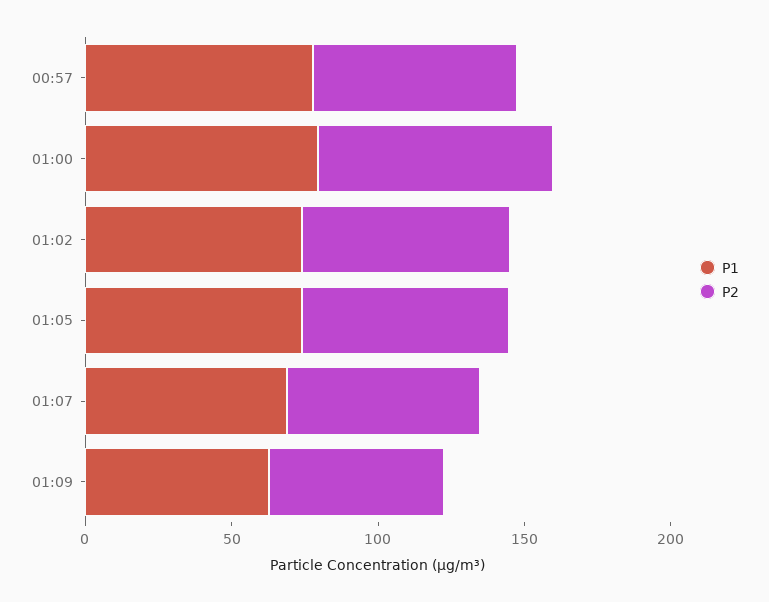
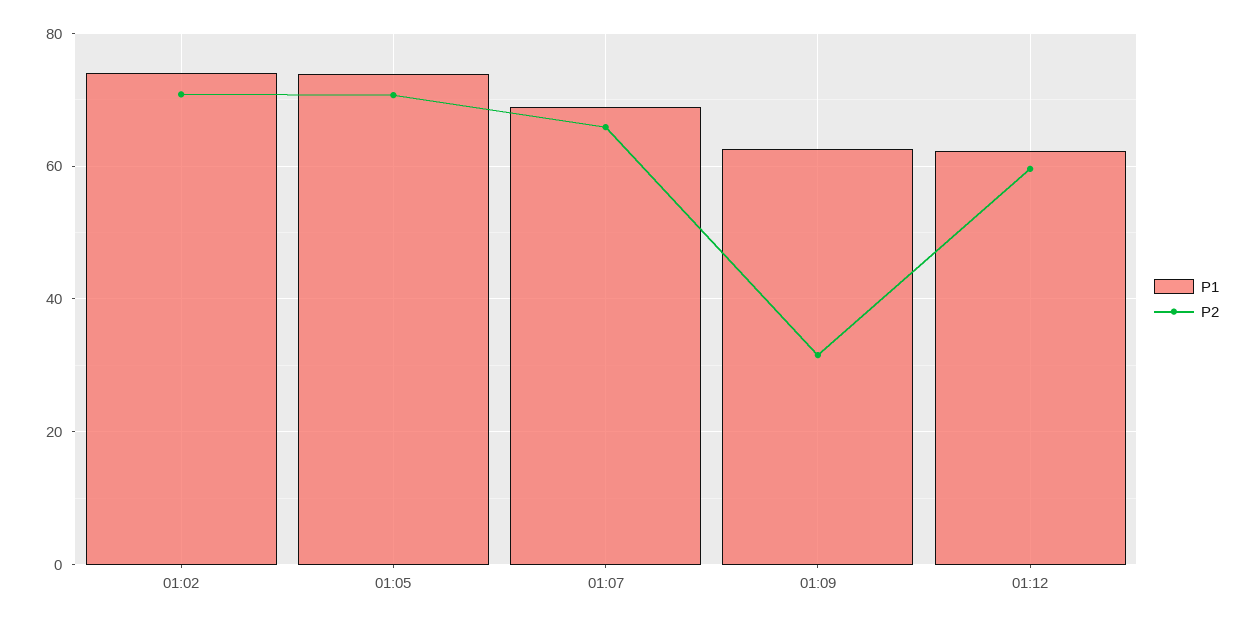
P1, 00:57: 80 -> none
P2, 00:57: 70 -> none
P1, 01:00: 80 -> none
P2, 01:00: 80 -> none
P2, 01:09: 60 -> 32
P1, 01:12: none -> 62
P2, 01:12: none -> 60

